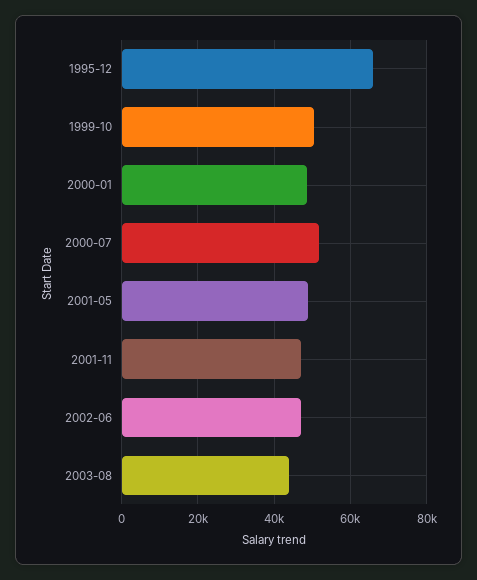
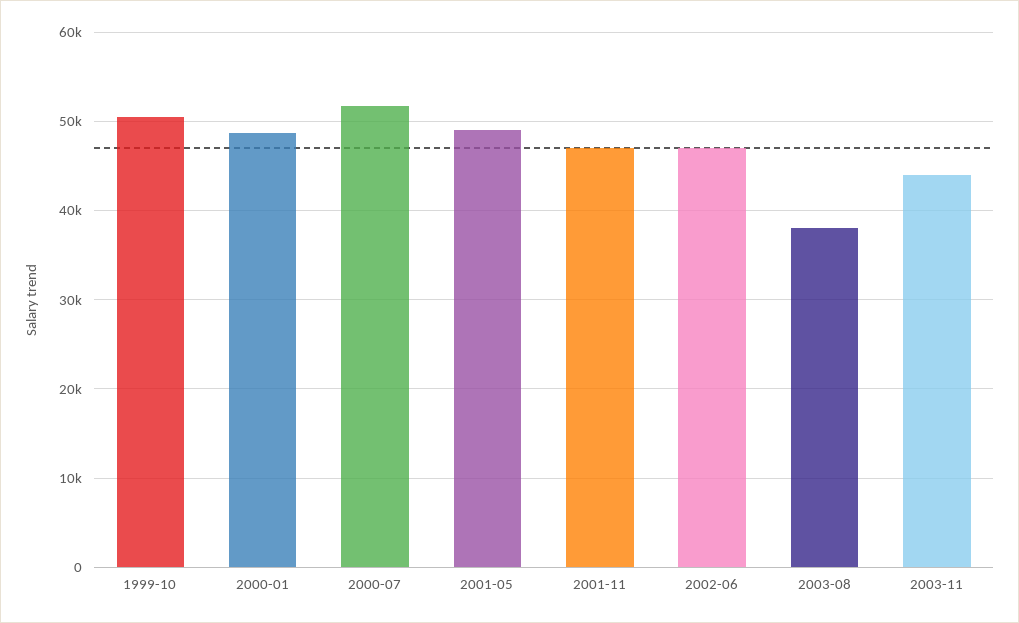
1995-12: 66000 -> none
2003-08: 44000 -> 38000
2003-11: none -> 44000

